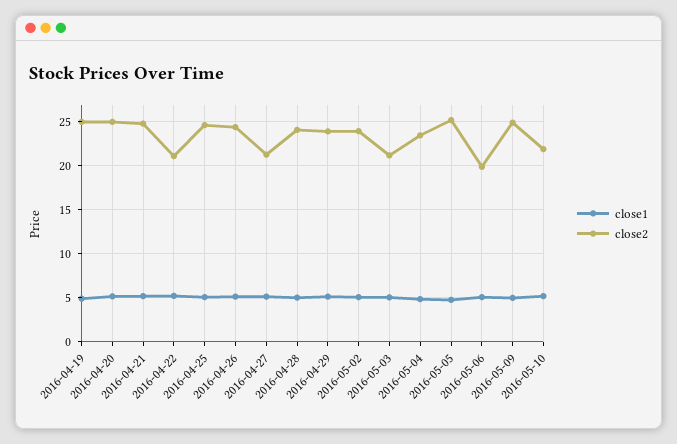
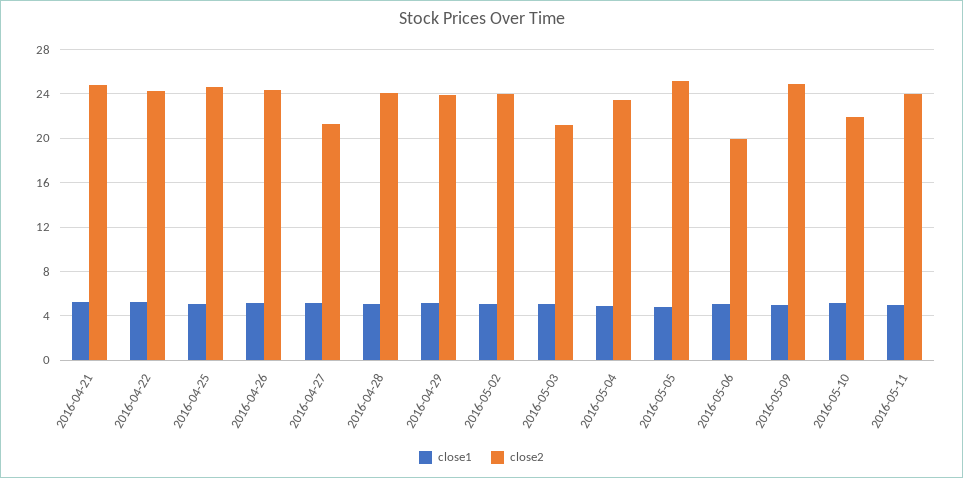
close1, 2016-04-19: 5 -> none
close2, 2016-04-19: 25 -> none
close1, 2016-04-20: 5 -> none
close2, 2016-04-20: 25 -> none
close2, 2016-04-22: 21 -> 24
close1, 2016-05-11: none -> 5
close2, 2016-05-11: none -> 24

